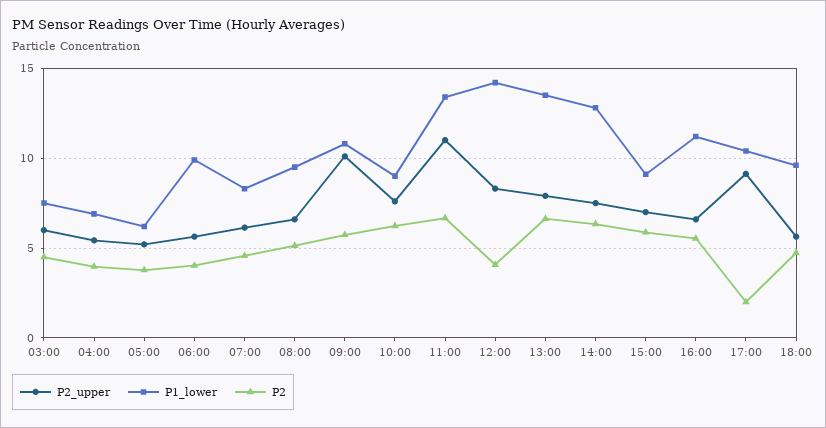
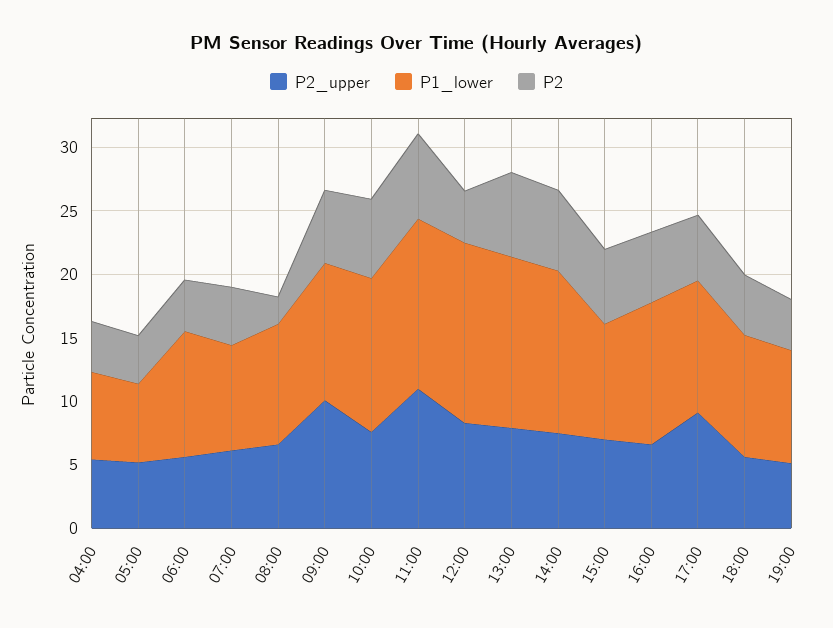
P2_upper, 03:00: 6 -> none
P1_lower, 03:00: 7.5 -> none
P2, 03:00: 4.5 -> none
P2, 08:00: 5 -> 2
P1_lower, 10:00: 9 -> 12
P2, 17:00: 2 -> 5
P2_upper, 19:00: none -> 5
P1_lower, 19:00: none -> 9
P2, 19:00: none -> 4

